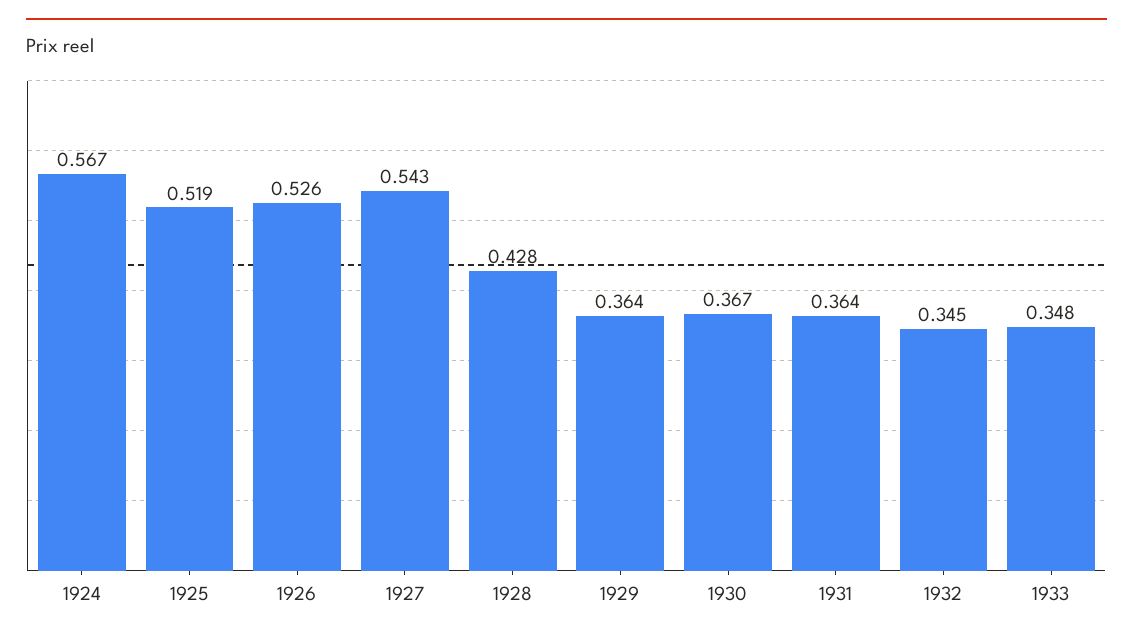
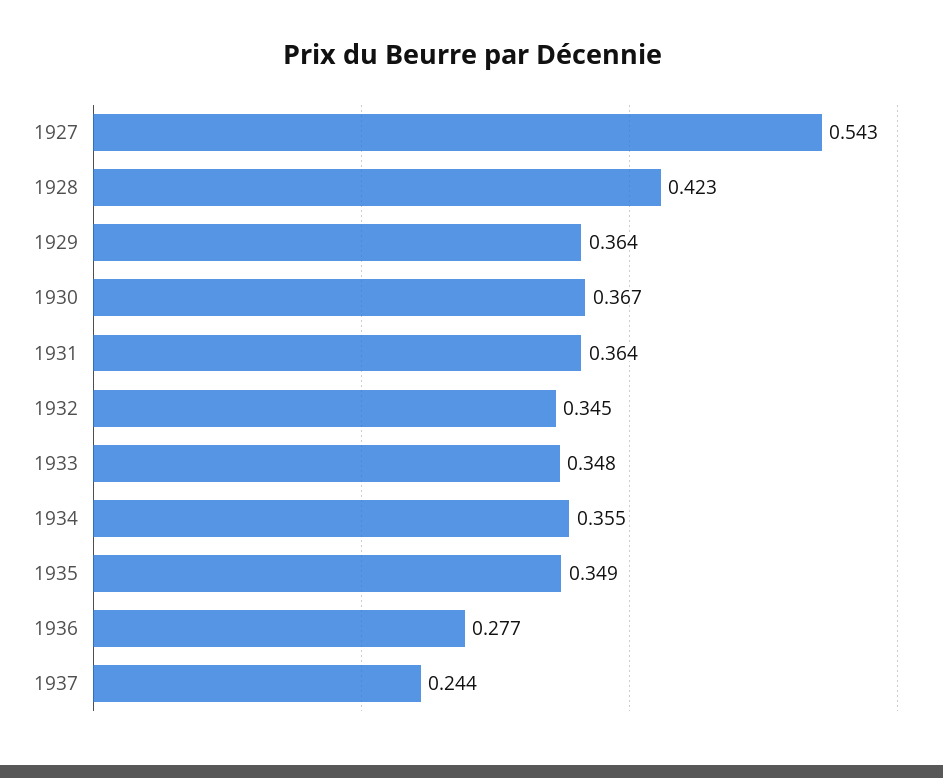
1924: 0.567 -> none
1925: 0.519 -> none
1926: 0.526 -> none
1928: 0.428 -> 0.423
1934: none -> 0.355
1935: none -> 0.349
1936: none -> 0.277
1937: none -> 0.244

